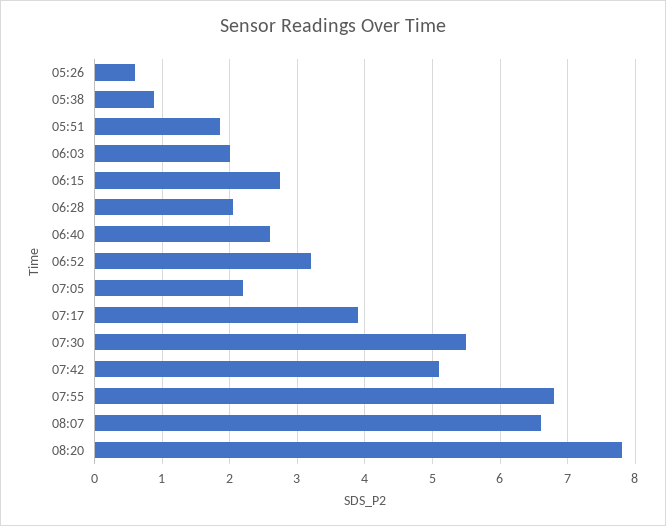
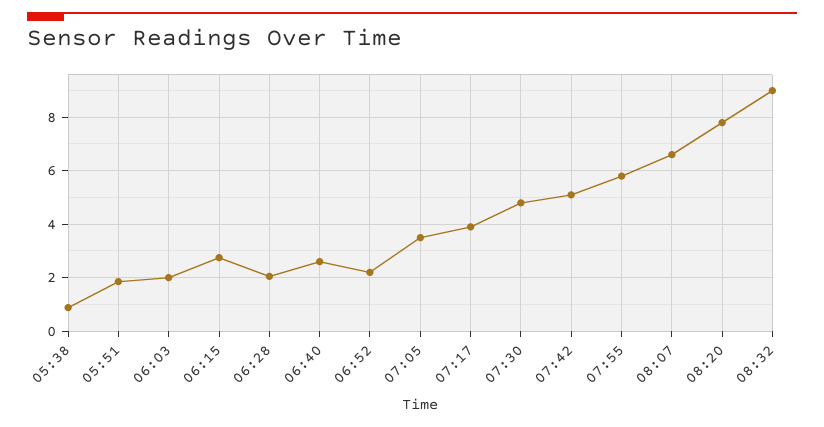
05:26: 0.6 -> none
06:52: 3.2 -> 2.25
07:05: 2.2 -> 3.5
07:30: 5.5 -> 4.75
07:55: 6.8 -> 5.75
08:32: none -> 9

